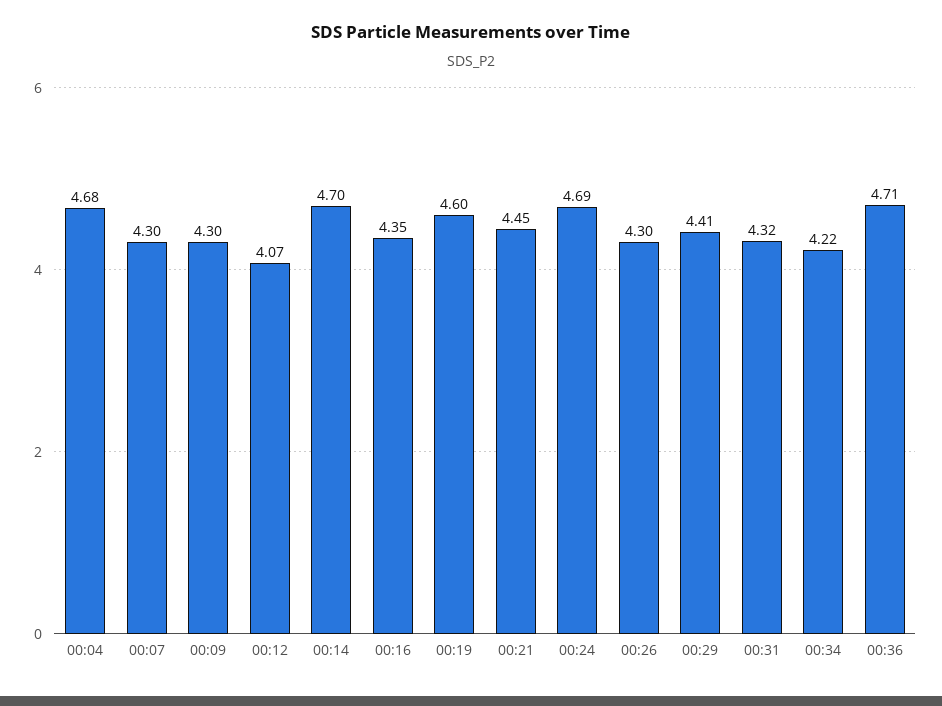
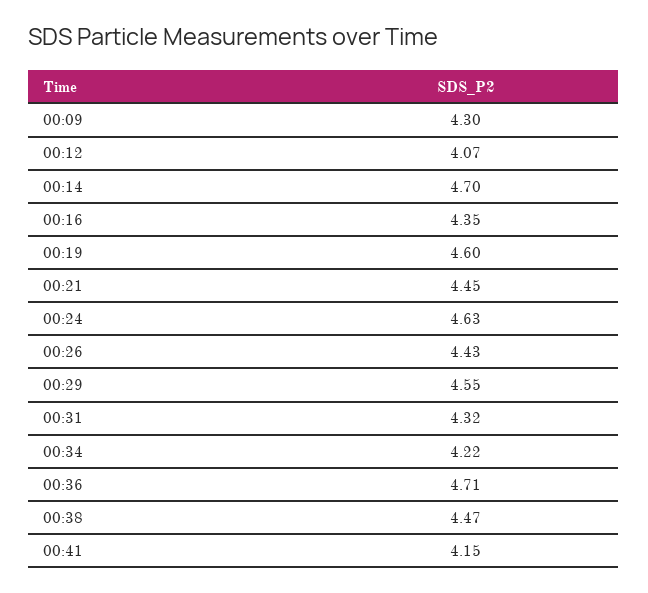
00:04: 4.68 -> none
00:07: 4.3 -> none
00:24: 4.69 -> 4.63
00:26: 4.3 -> 4.43
00:29: 4.41 -> 4.55
00:38: none -> 4.47
00:41: none -> 4.15

